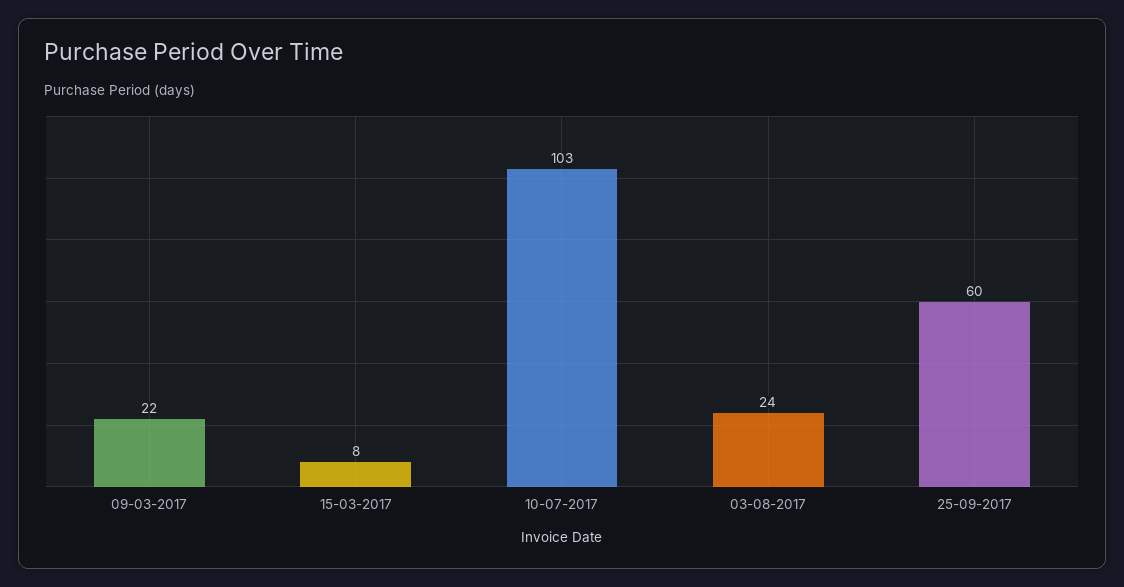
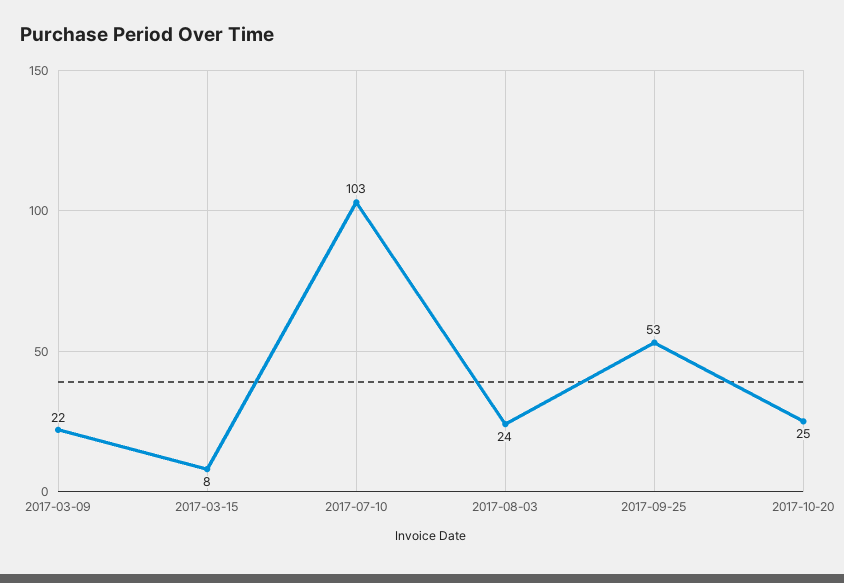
25-09-2017: 60 -> 53
2017-10-20: none -> 25

